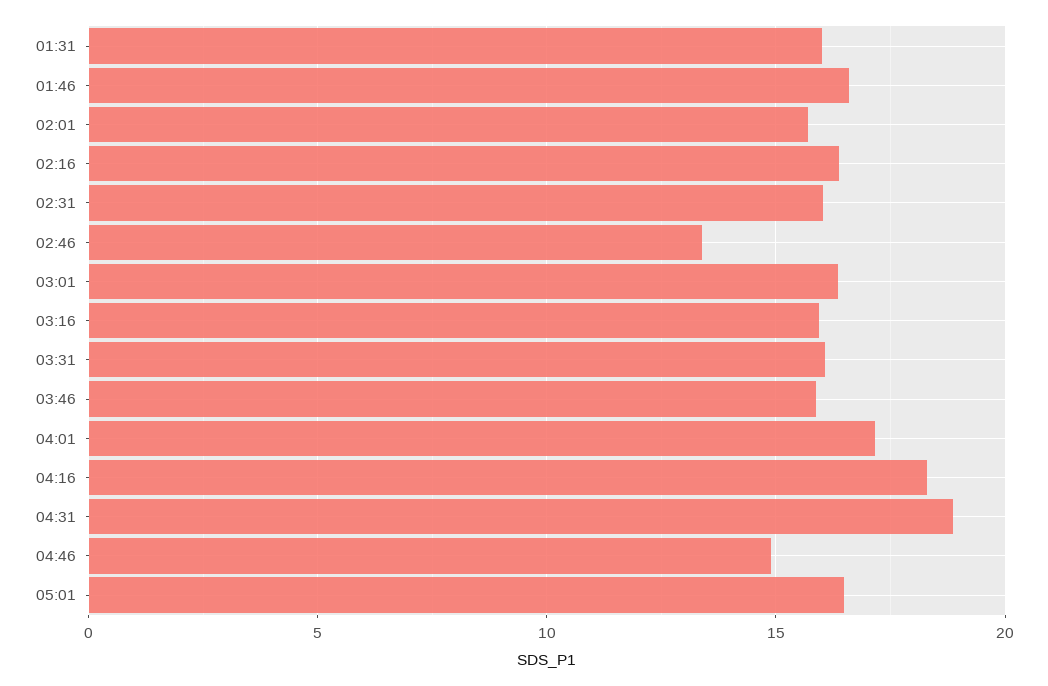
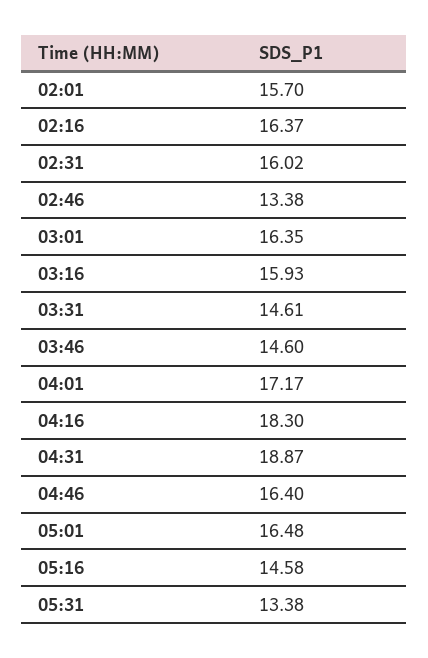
01:31: 16 -> none
01:46: 16.5 -> none
03:31: 16 -> 14.61
03:46: 16 -> 14.6
04:46: 15 -> 16.4
05:16: none -> 14.58
05:31: none -> 13.38

